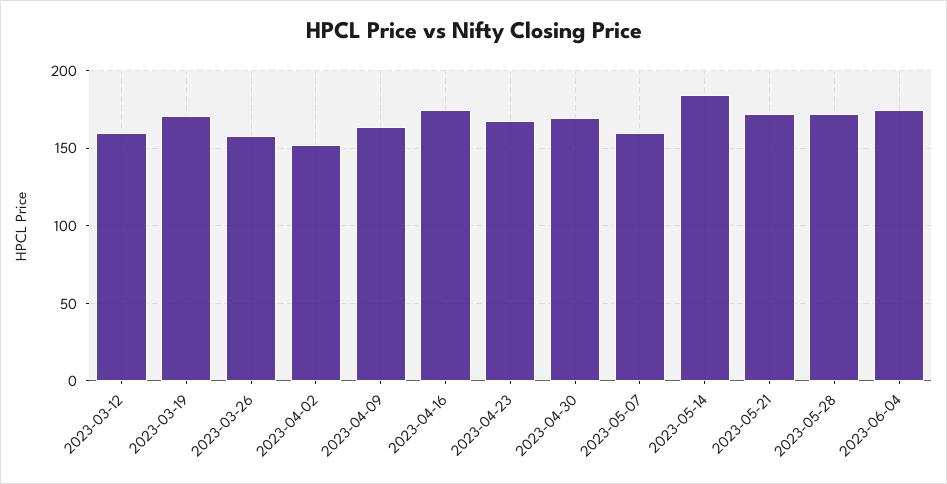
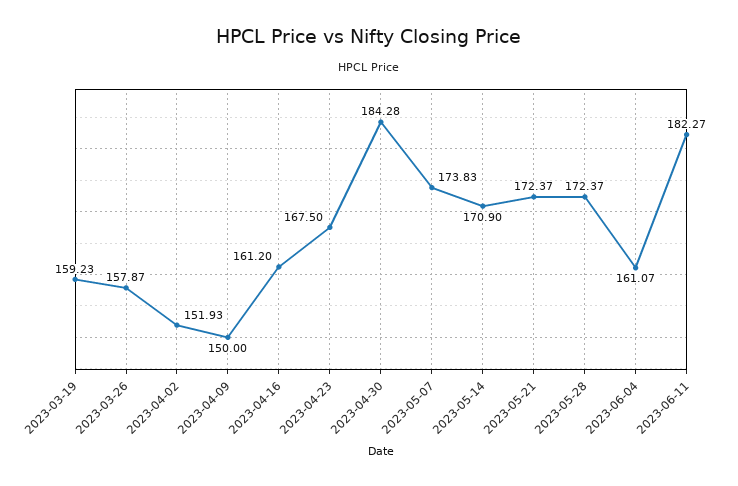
2023-03-12: 160 -> none
2023-03-19: 170 -> 159.23
2023-04-09: 165 -> 150
2023-04-16: 175 -> 161.2
2023-04-30: 170 -> 184.28
2023-05-07: 160 -> 173.83
2023-05-14: 185 -> 170.9
2023-06-04: 175 -> 161.07
2023-06-11: none -> 182.27

